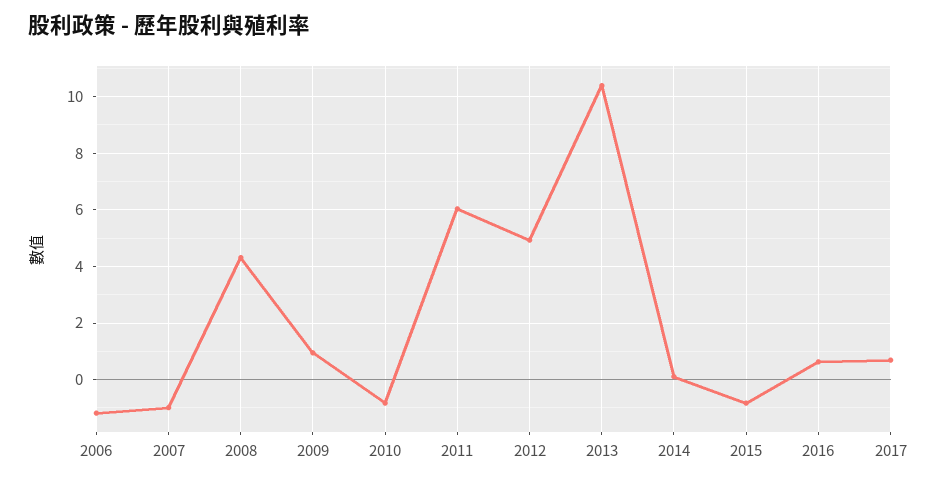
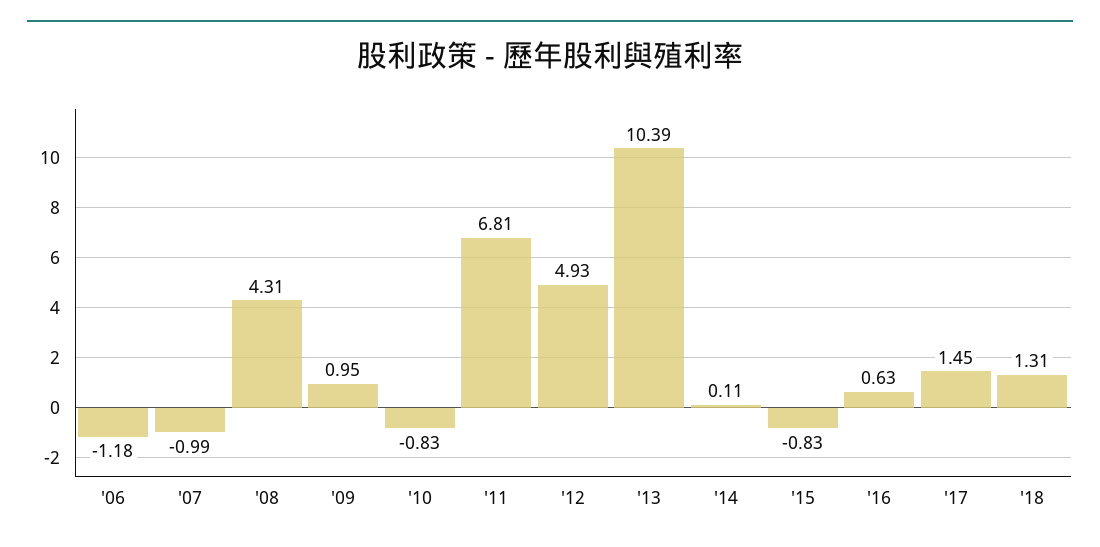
2011: 6 -> 6.81
2017: 0.75 -> 1.45
'18: none -> 1.31

